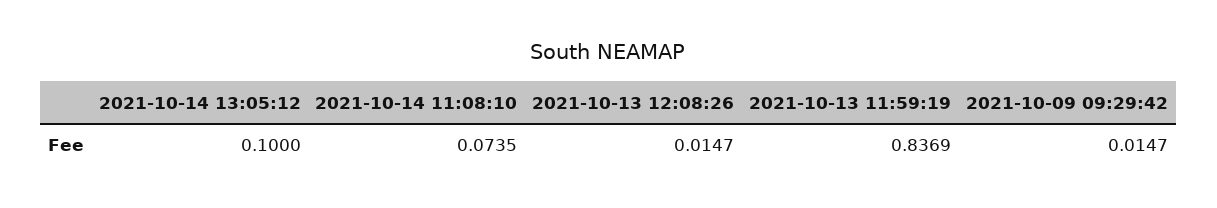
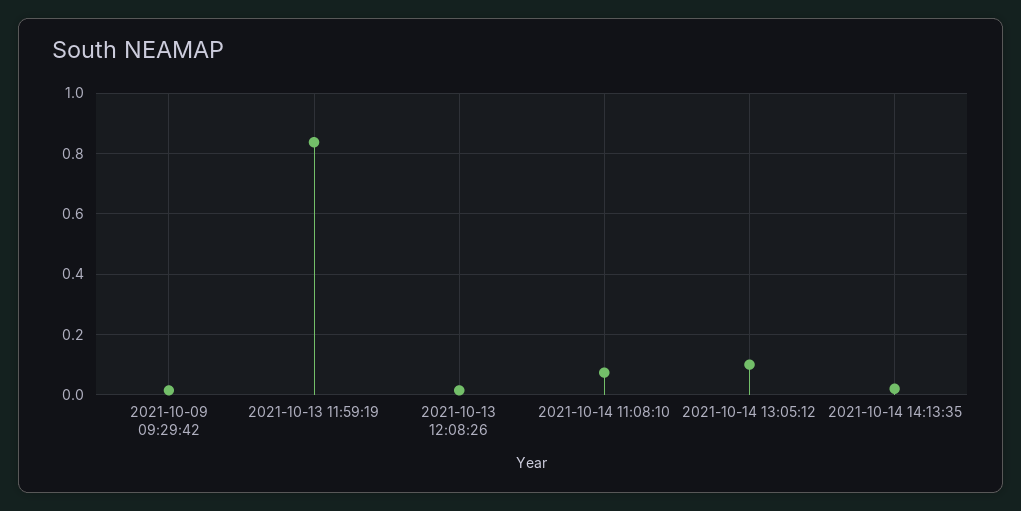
2021-10-14 14:13:35: none -> 0.02

